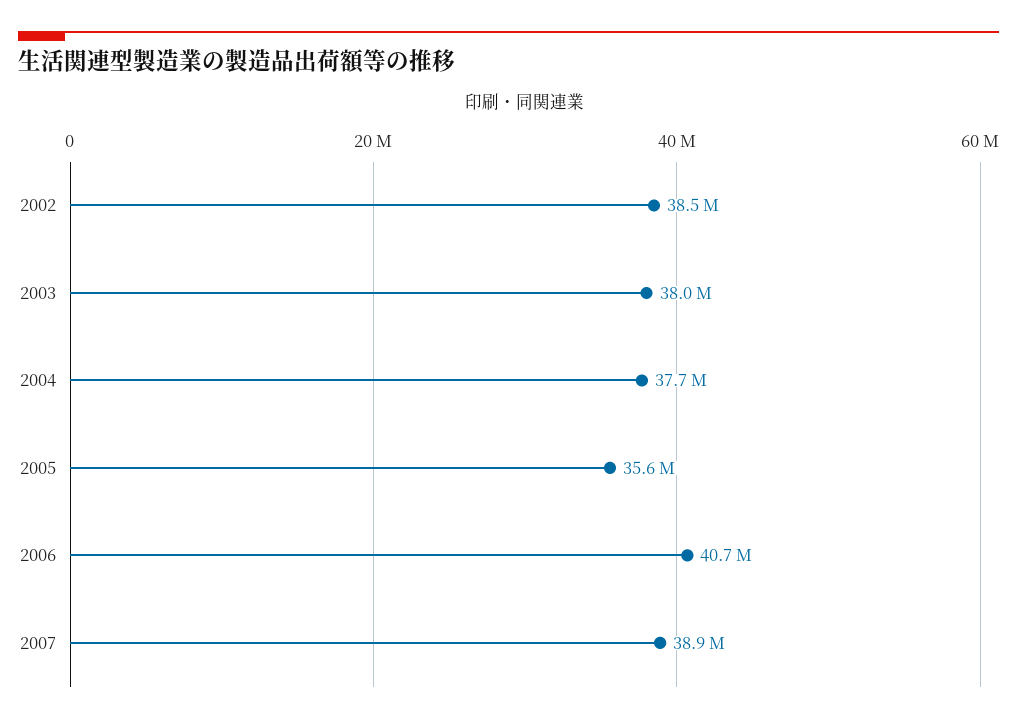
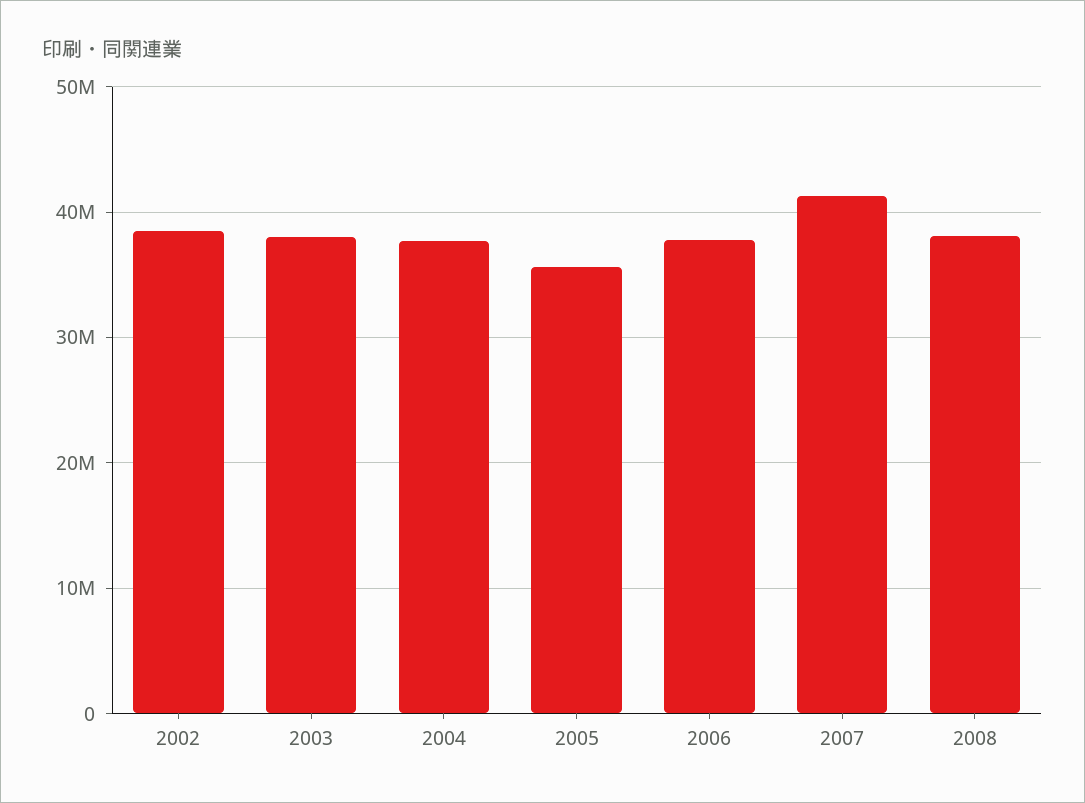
2006: 40700000 -> 38000000
2007: 38900000 -> 41000000
2008: none -> 38000000

